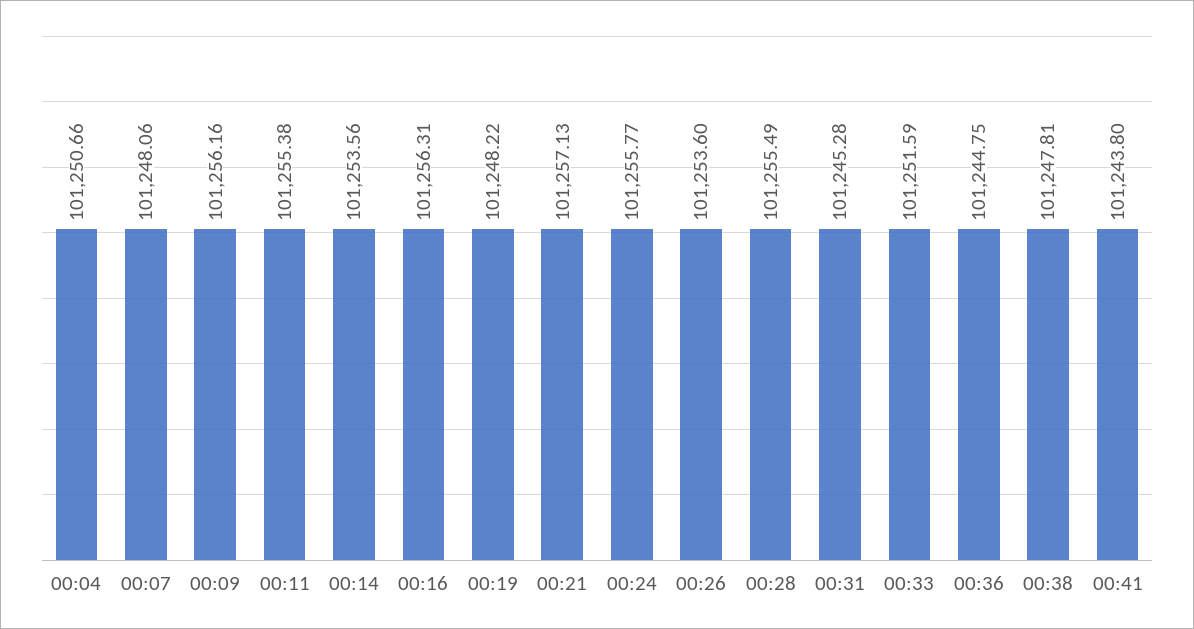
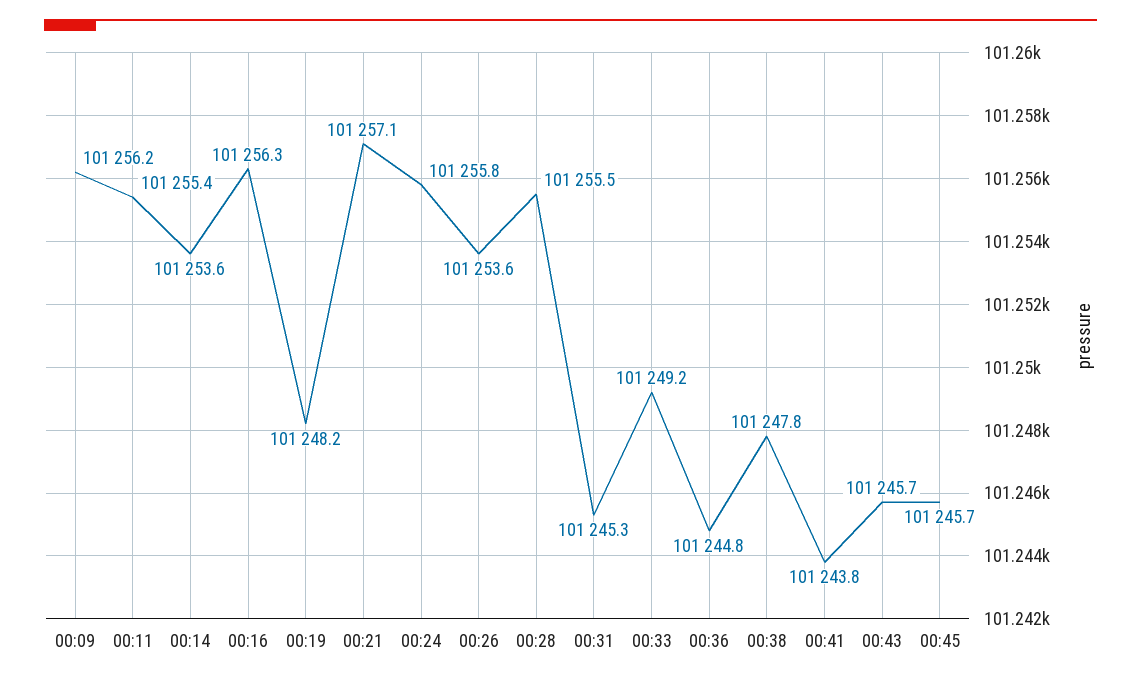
00:04: 101250.66 -> none
00:07: 101248.06 -> none
00:33: 101251.59 -> 101249.2
00:43: none -> 101245.7
00:45: none -> 101245.7

